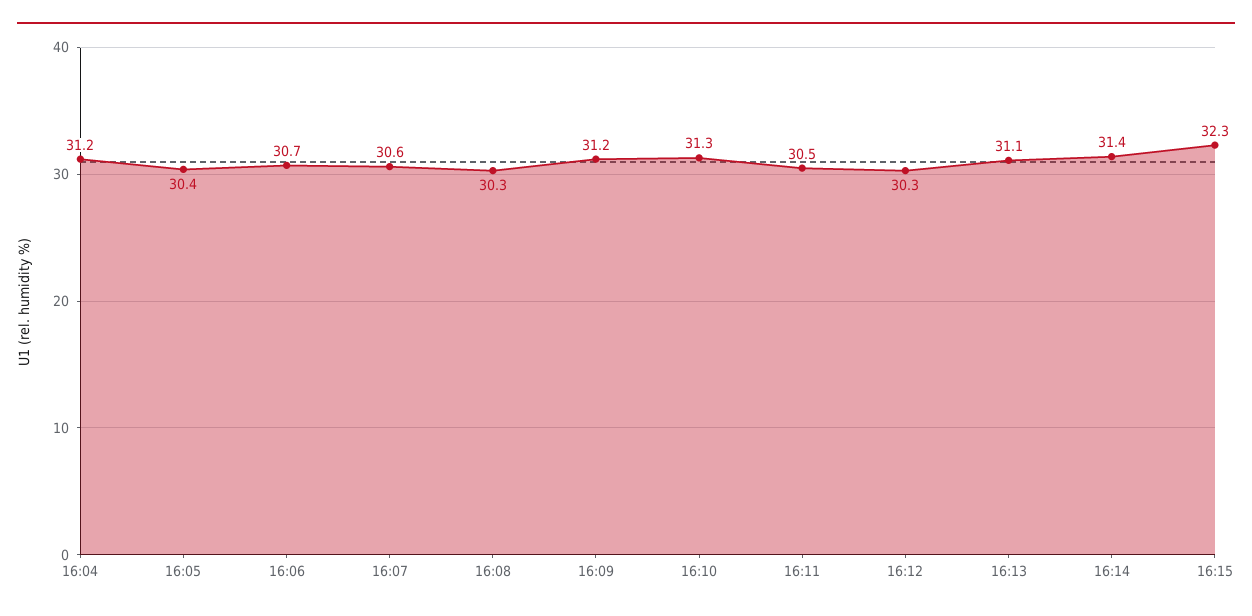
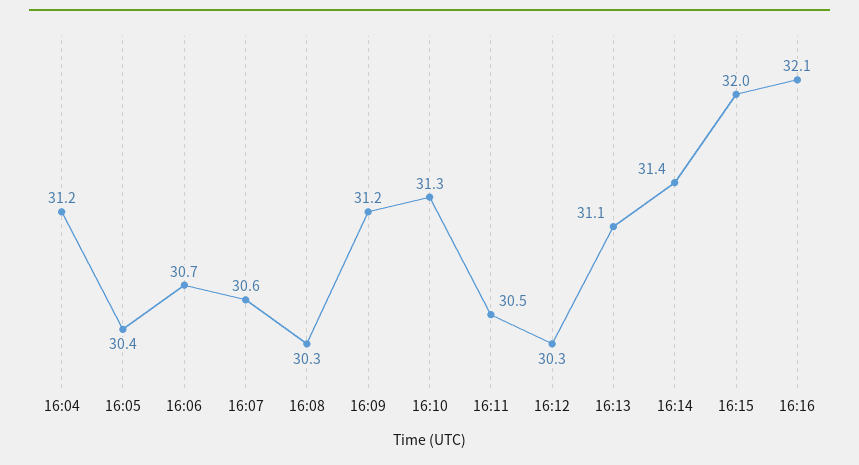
16:15: 32.3 -> 32
16:16: none -> 32.1

